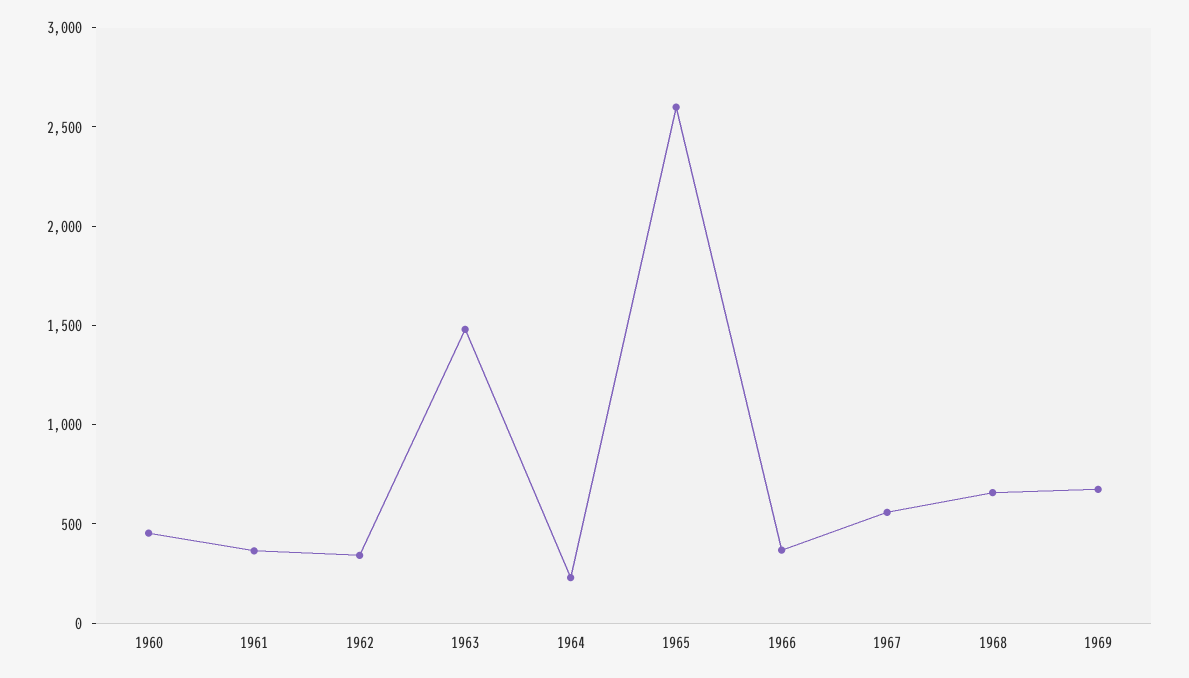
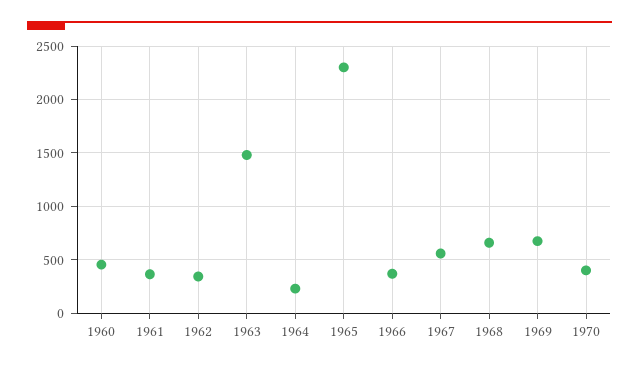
1965: 2600 -> 2300
1970: none -> 400

